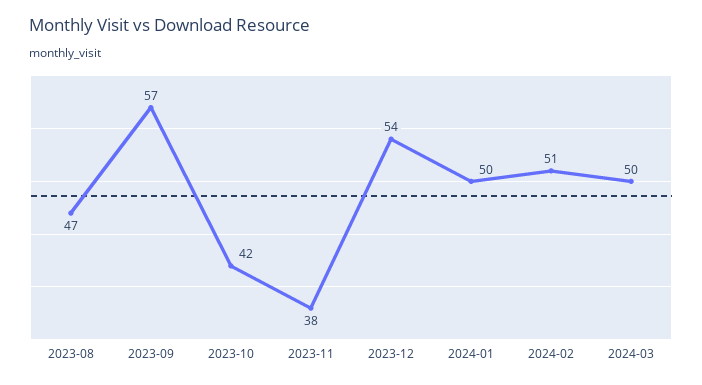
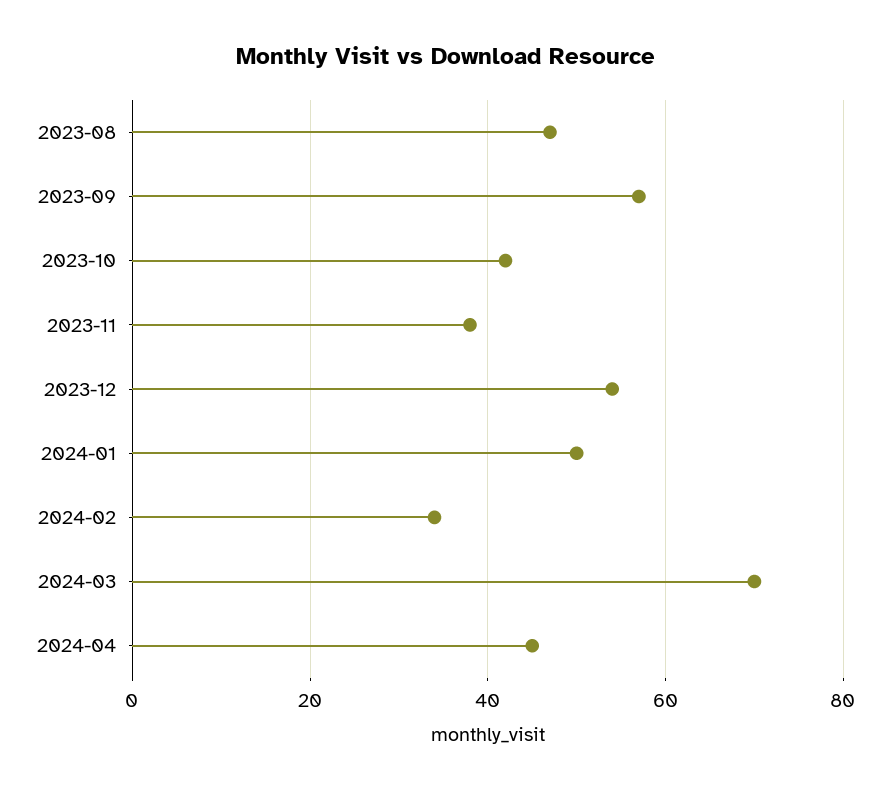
2024-02: 51 -> 35
2024-03: 50 -> 70
2024-04: none -> 45

